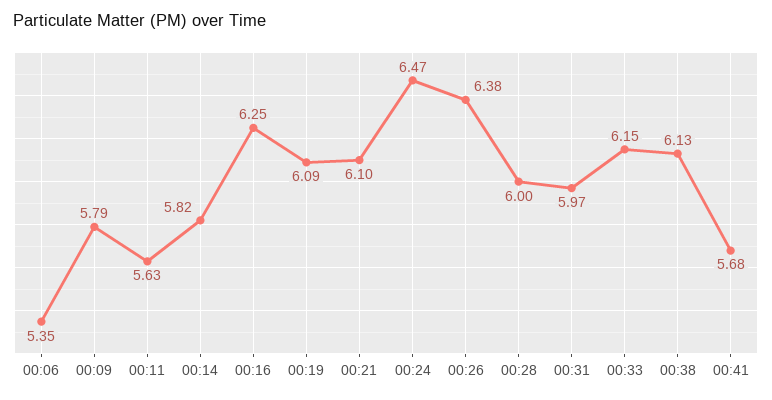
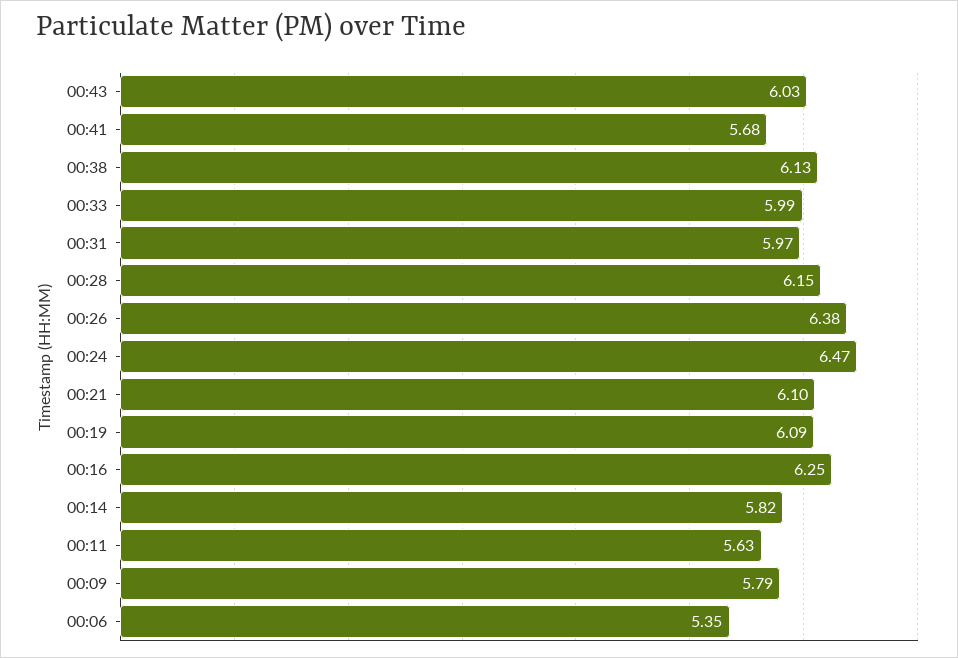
00:28: 6 -> 6.15
00:33: 6.15 -> 5.99
00:43: none -> 6.03

